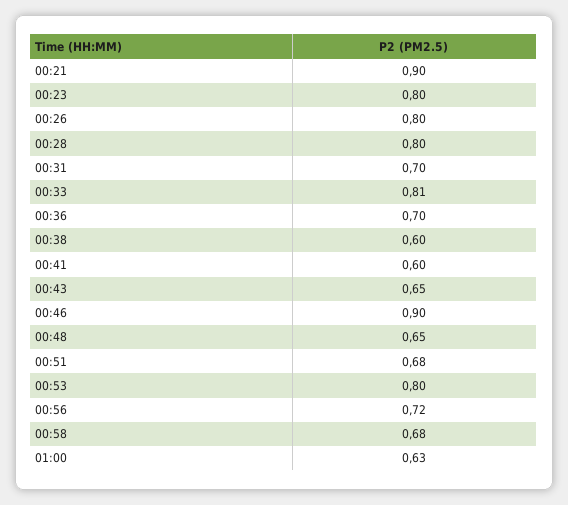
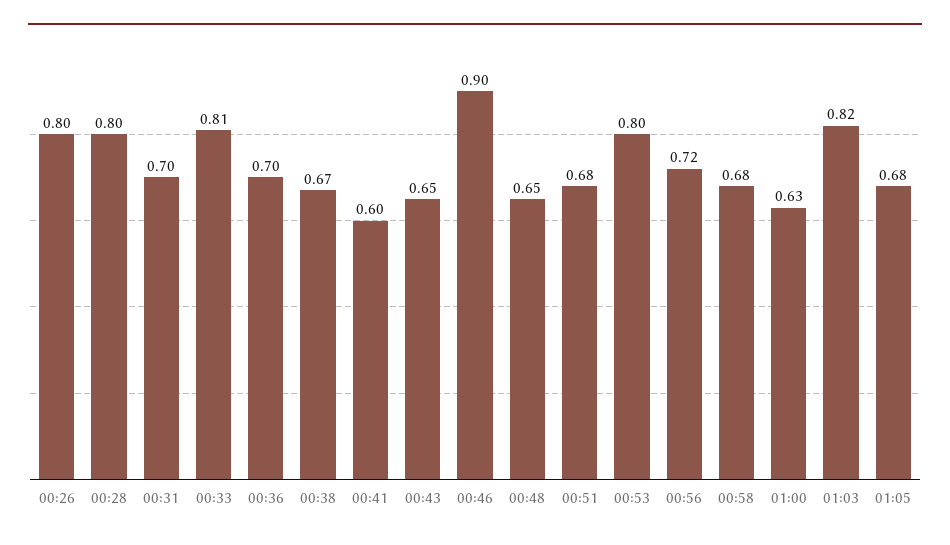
00:21: 0.9 -> none
00:23: 0.8 -> none
00:38: 0.6 -> 0.67
01:03: none -> 0.82
01:05: none -> 0.68

